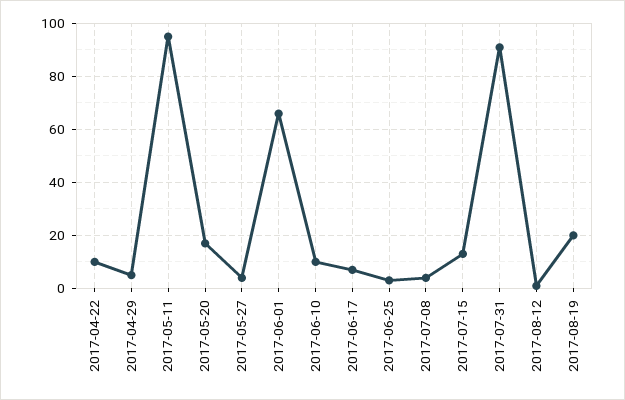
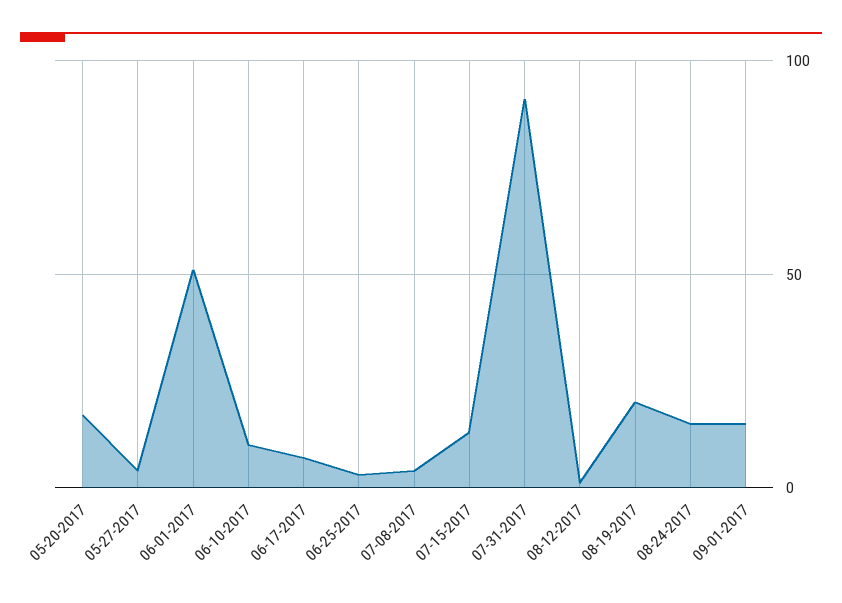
2017-04-22: 10 -> none
2017-04-29: 5 -> none
2017-05-11: 95 -> none
2017-06-01: 65 -> 50
08-24-2017: none -> 15
09-01-2017: none -> 15

